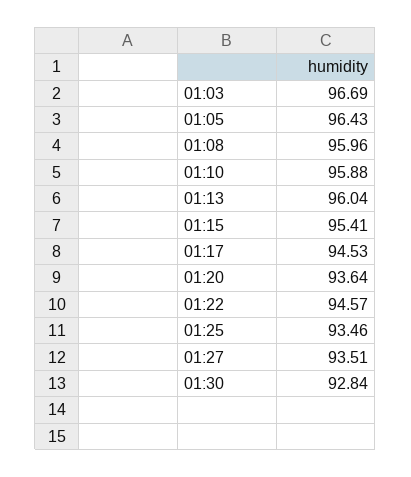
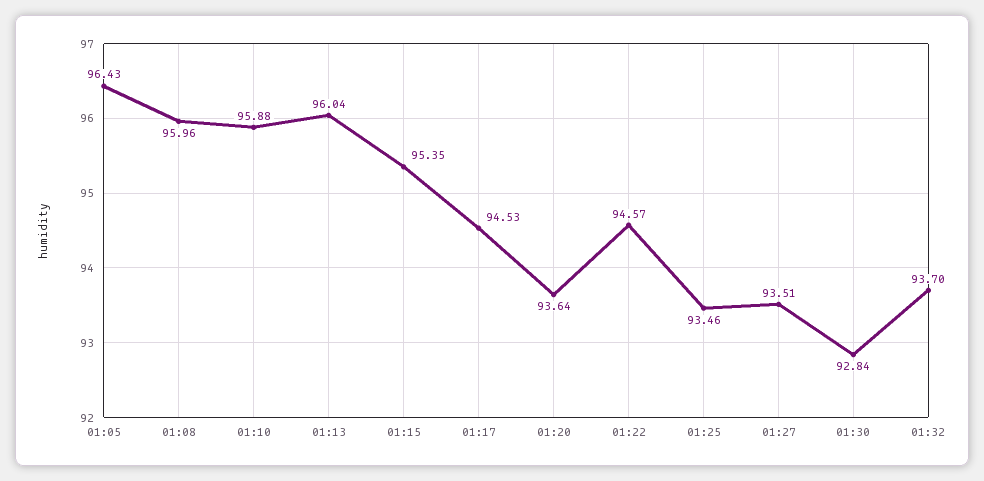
01:03: 96.69 -> none
01:15: 95.41 -> 95.35
01:32: none -> 93.7

